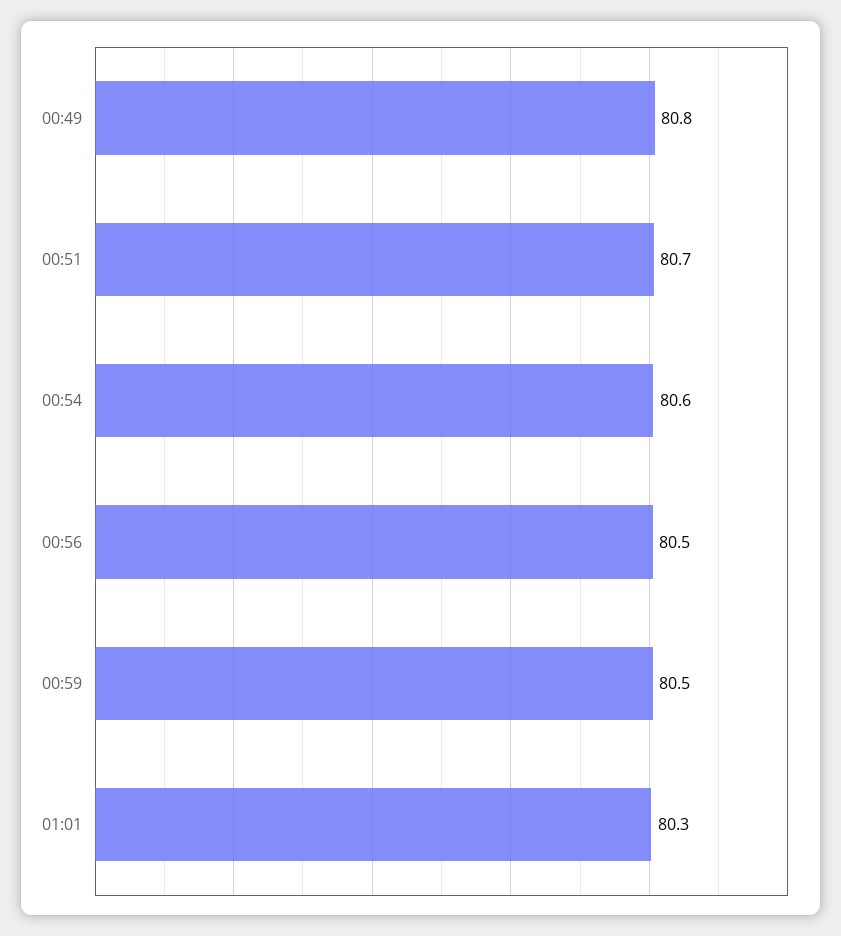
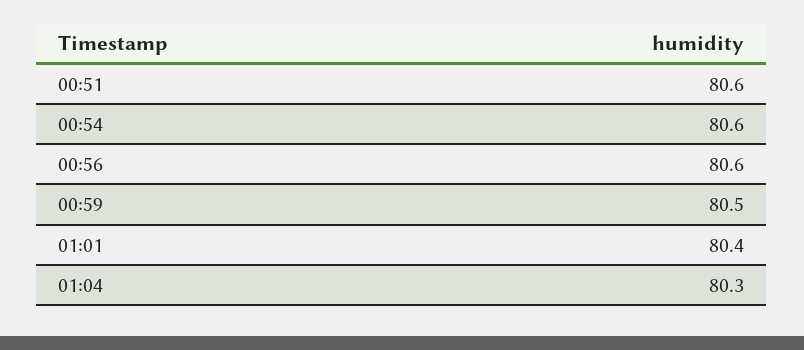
00:49: 80.8 -> none
00:51: 80.7 -> 80.6
00:56: 80.5 -> 80.6
01:01: 80.3 -> 80.4
01:04: none -> 80.3

